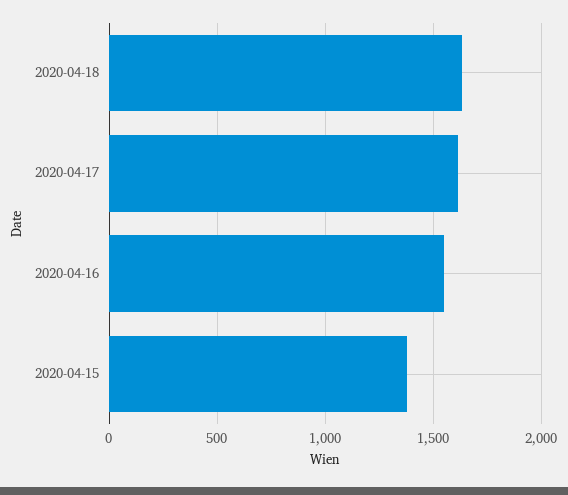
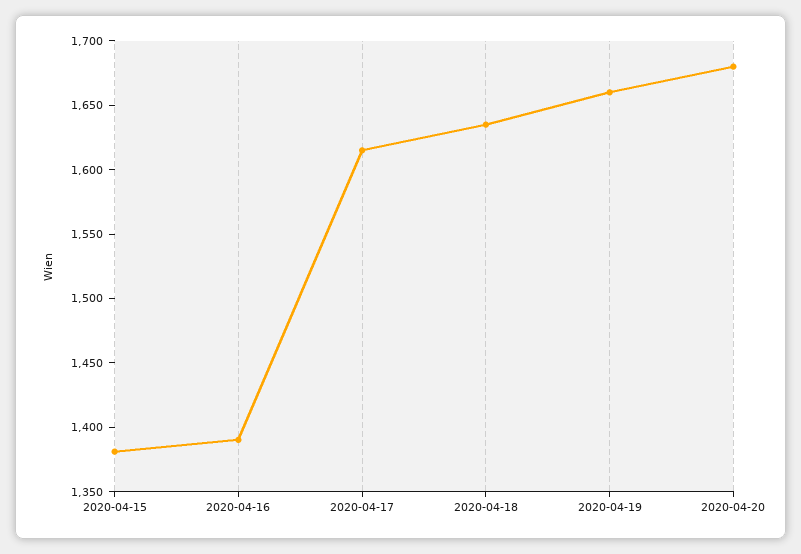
2020-04-16: 1550 -> 1390
2020-04-19: none -> 1660
2020-04-20: none -> 1680

